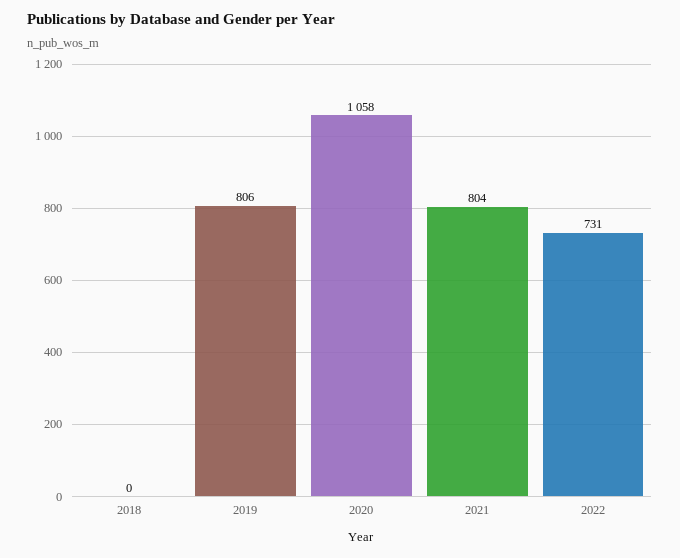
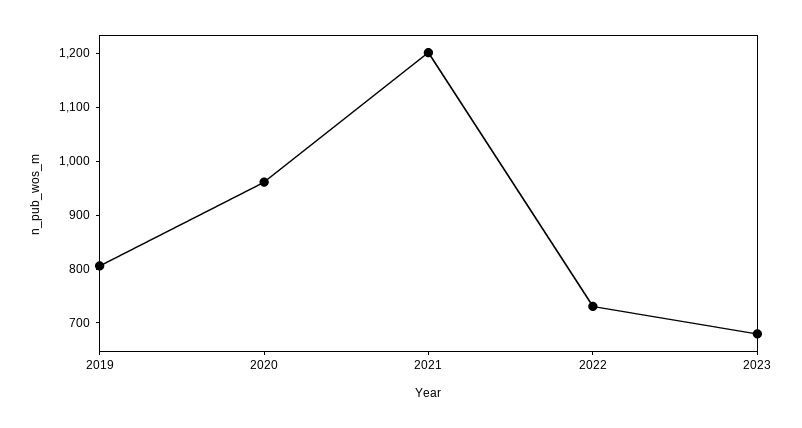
2018: 0 -> none
2020: 1058 -> 960
2021: 804 -> 1200
2023: none -> 680

